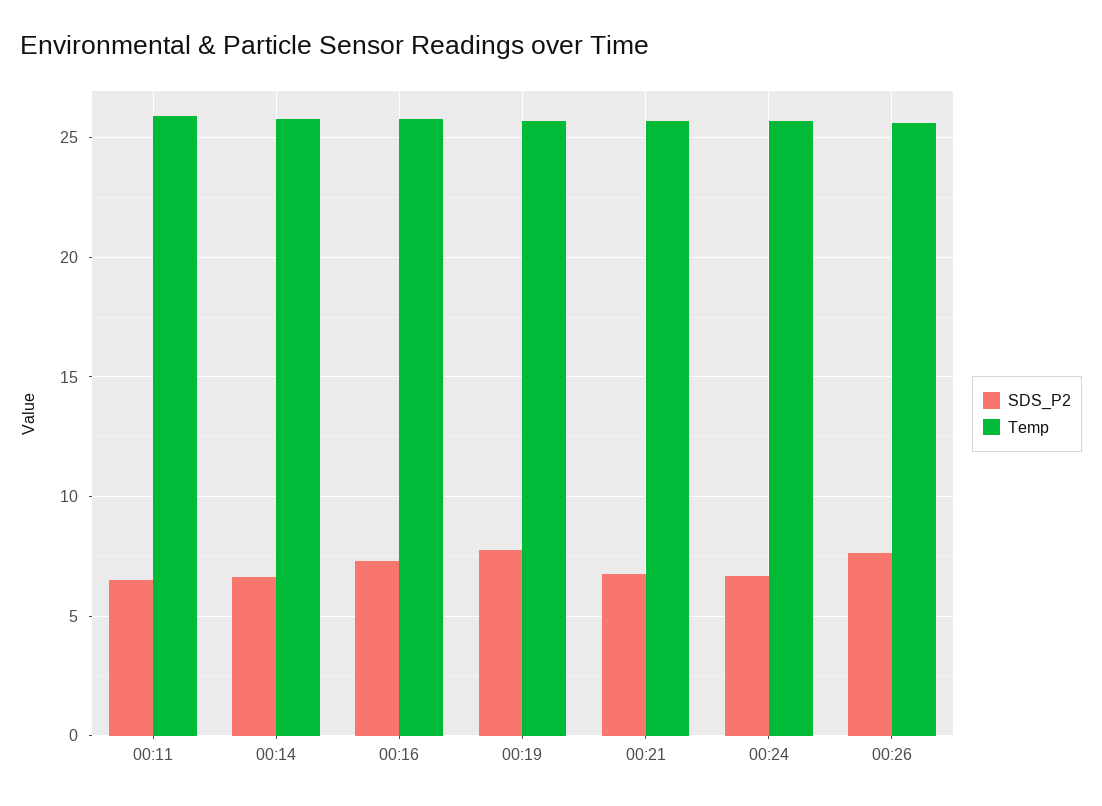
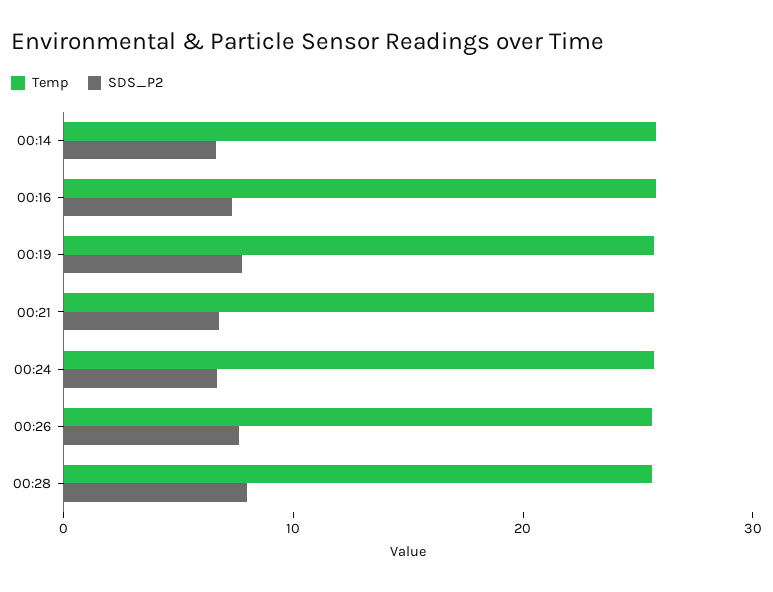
SDS_P2, 00:11: 6.5 -> none
Temp, 00:11: 26 -> none
Temp, 00:28: none -> 26
SDS_P2, 00:28: none -> 8

